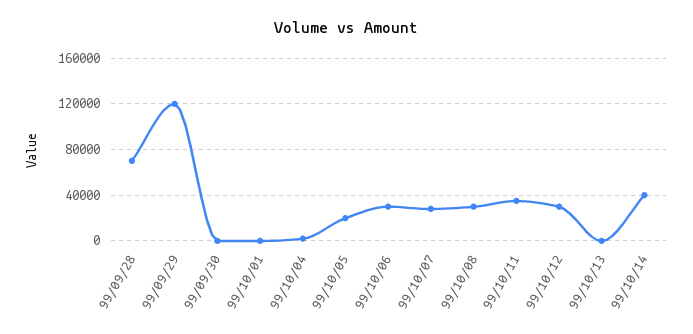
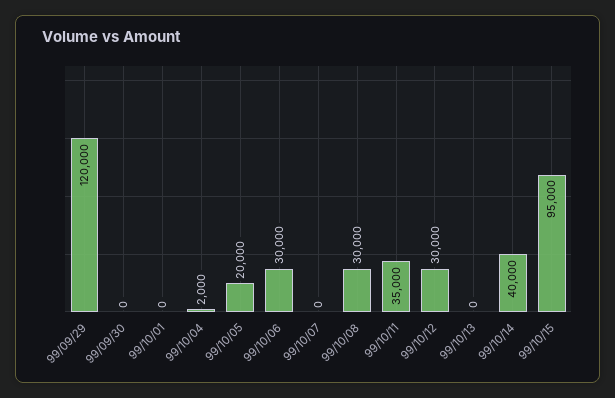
99/09/28: 70000 -> none
99/10/07: 30000 -> 0
99/10/15: none -> 95000

